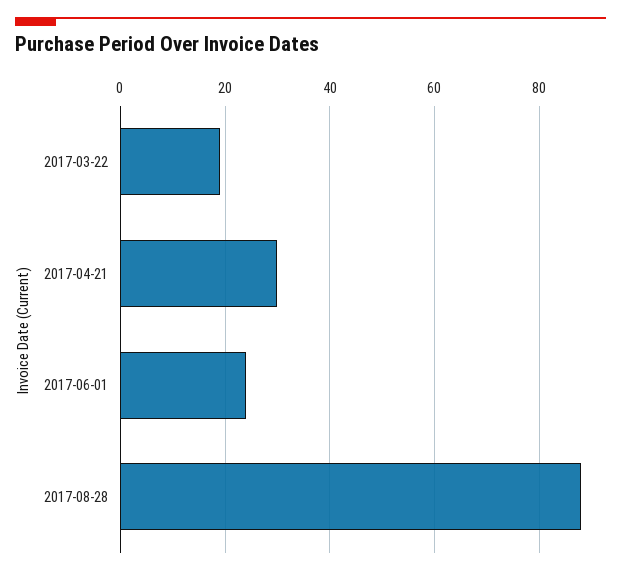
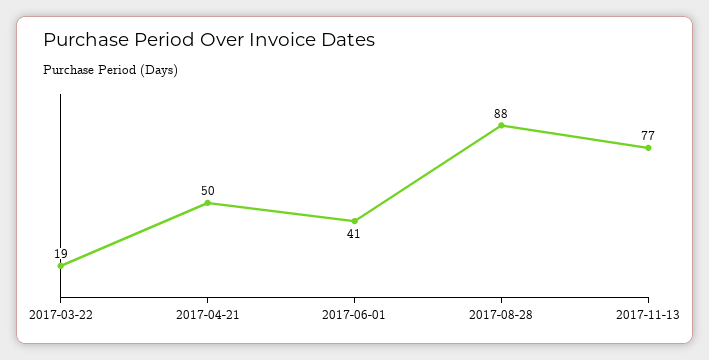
2017-04-21: 30 -> 50
2017-06-01: 25 -> 41
2017-11-13: none -> 77

